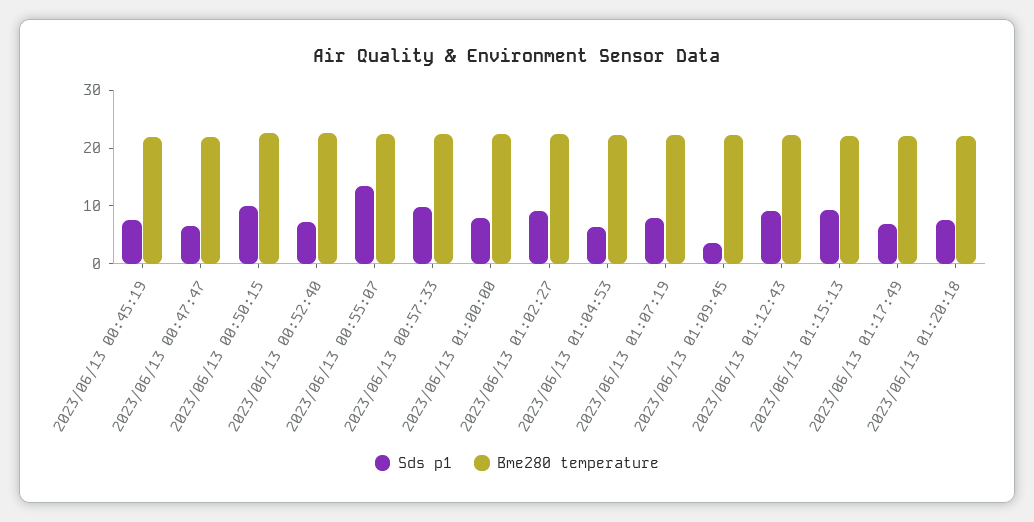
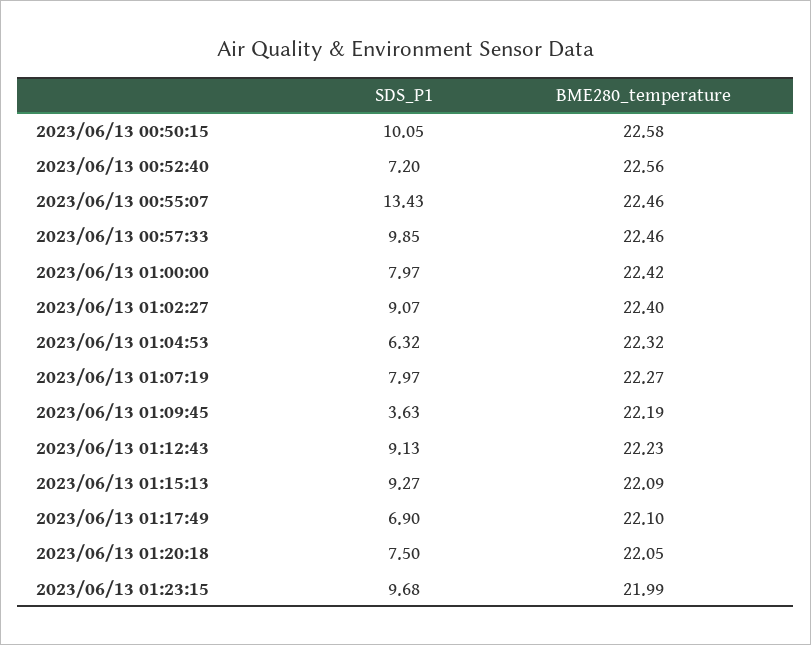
Sds p1, 2023/06/13 00:45:19: 8 -> none
Bme280 temperature, 2023/06/13 00:45:19: 22 -> none
Sds p1, 2023/06/13 00:47:47: 6 -> none
Bme280 temperature, 2023/06/13 00:47:47: 22 -> none
Sds p1, 2023/06/13 01:23:15: none -> 9.68
Bme280 temperature, 2023/06/13 01:23:15: none -> 21.99

